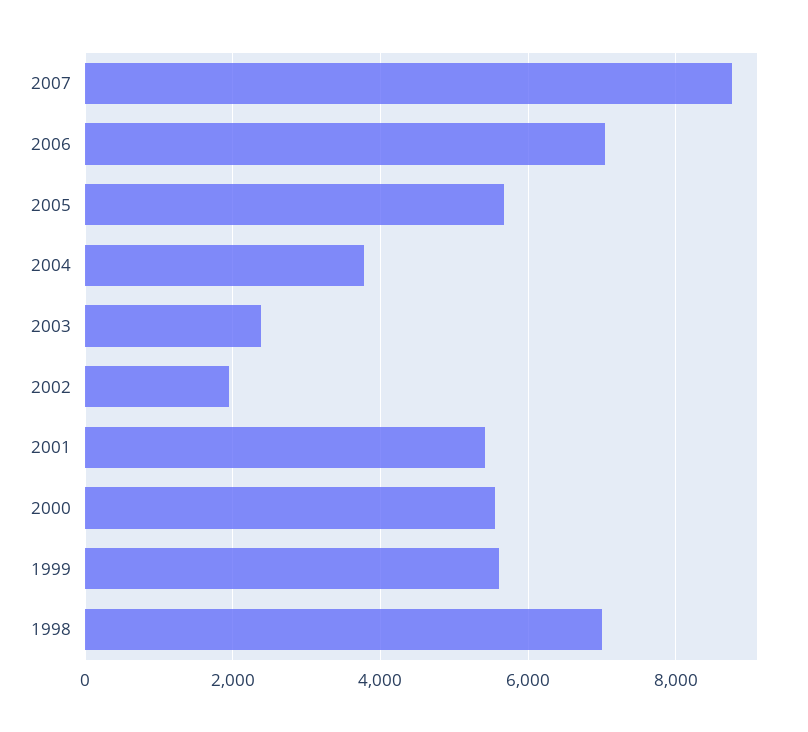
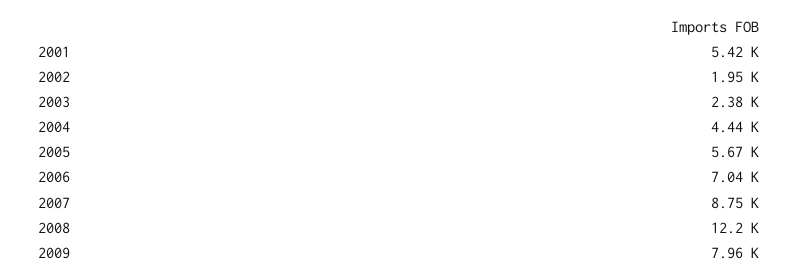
2004: 3800 -> 4440
2000: 5600 -> none
1999: 5600 -> none
1998: 7000 -> none
2008: none -> 12200
2009: none -> 7960

